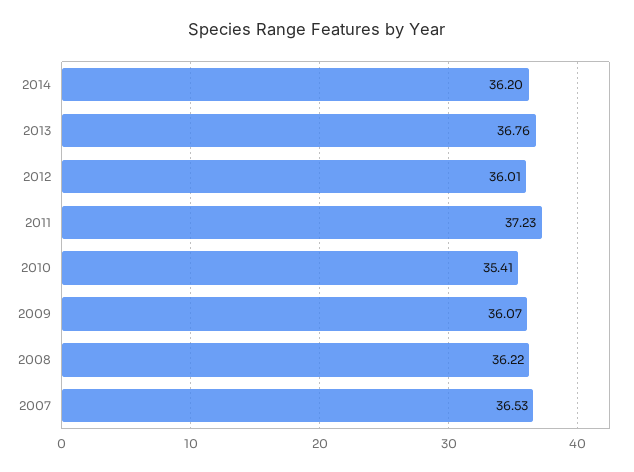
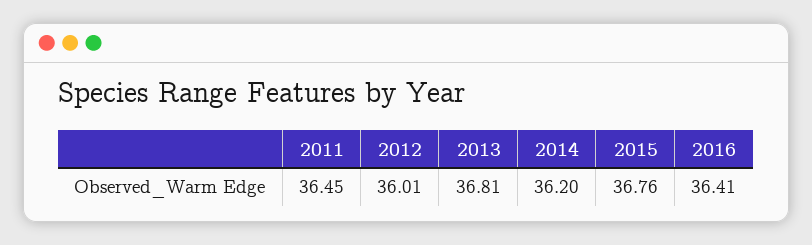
2013: 36.76 -> 36.81
2011: 37.23 -> 36.45
2010: 35.41 -> none
2009: 36.07 -> none
2008: 36.22 -> none
2007: 36.53 -> none
2015: none -> 36.76
2016: none -> 36.41

